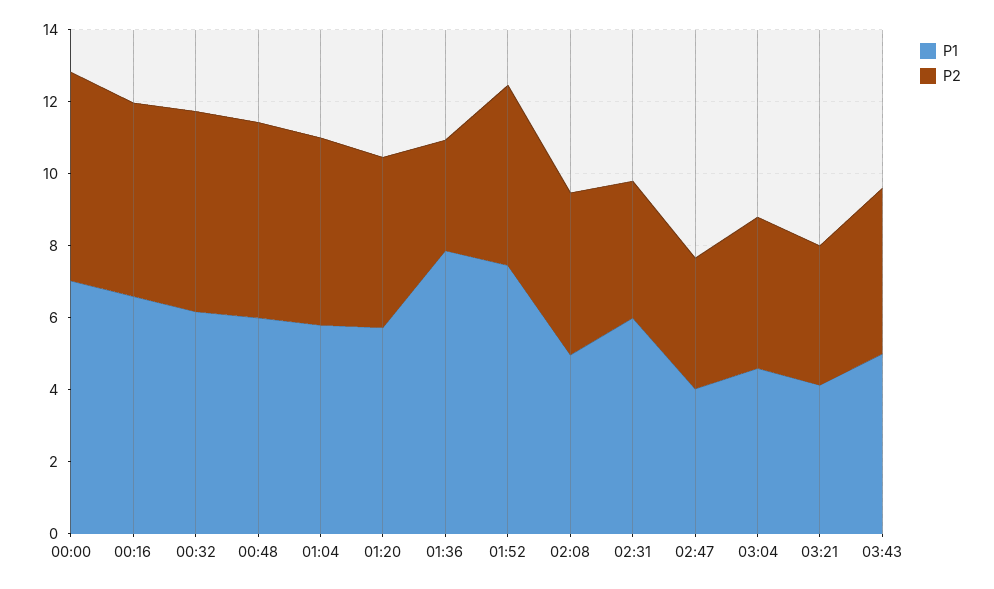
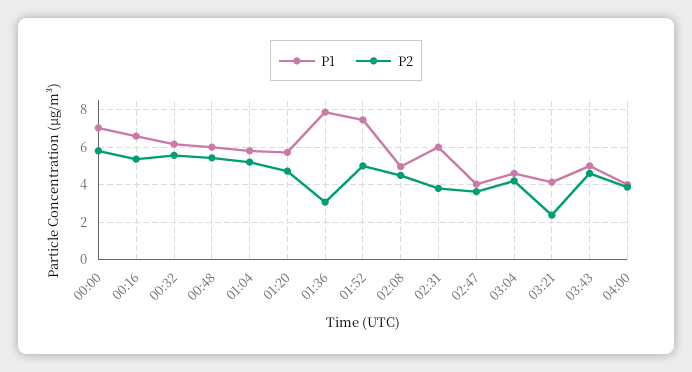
P2, 03:21: 4 -> 2.5
P1, 04:00: none -> 4
P2, 04:00: none -> 4

